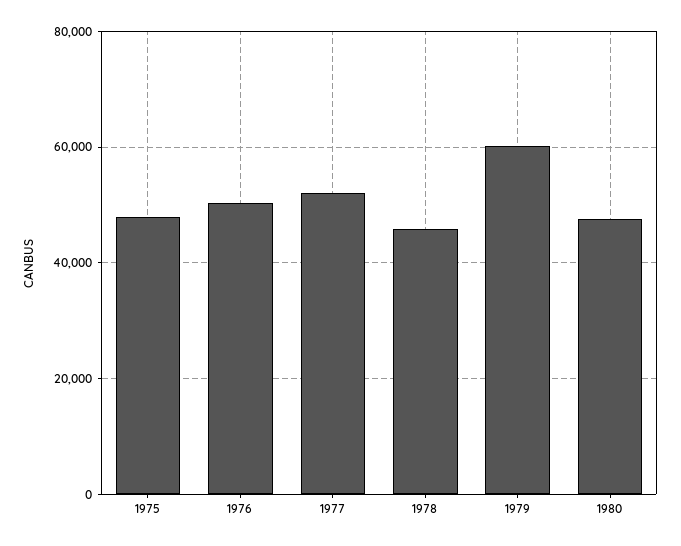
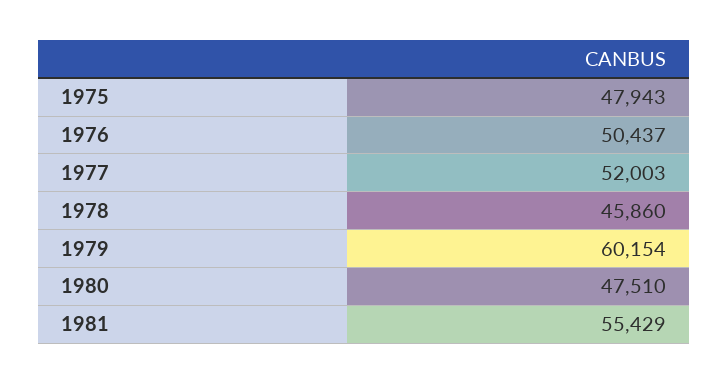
1981: none -> 55429

